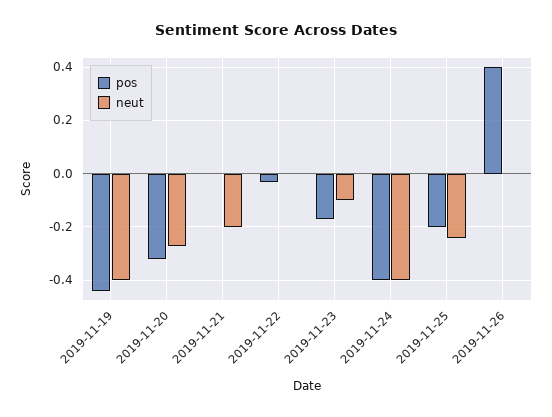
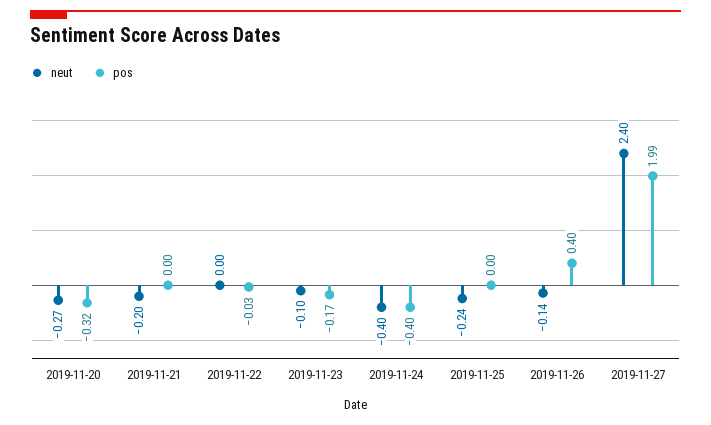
pos, 2019-11-19: -0.45 -> none
neut, 2019-11-19: -0.4 -> none
pos, 2019-11-25: -0.2 -> 0
neut, 2019-11-26: 0 -> -0.14
neut, 2019-11-27: none -> 2.4
pos, 2019-11-27: none -> 1.99

